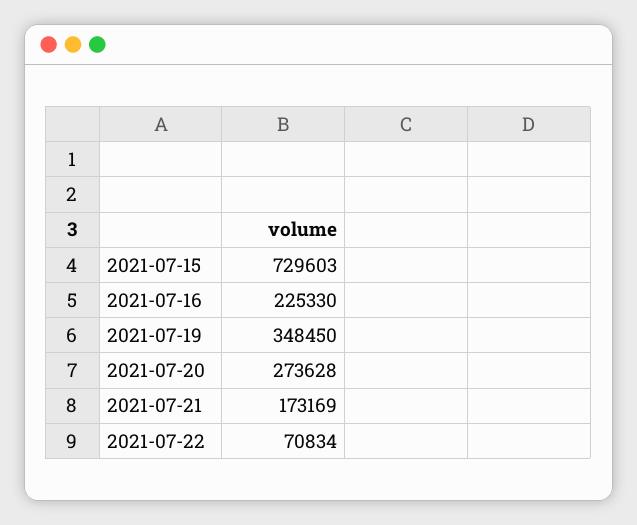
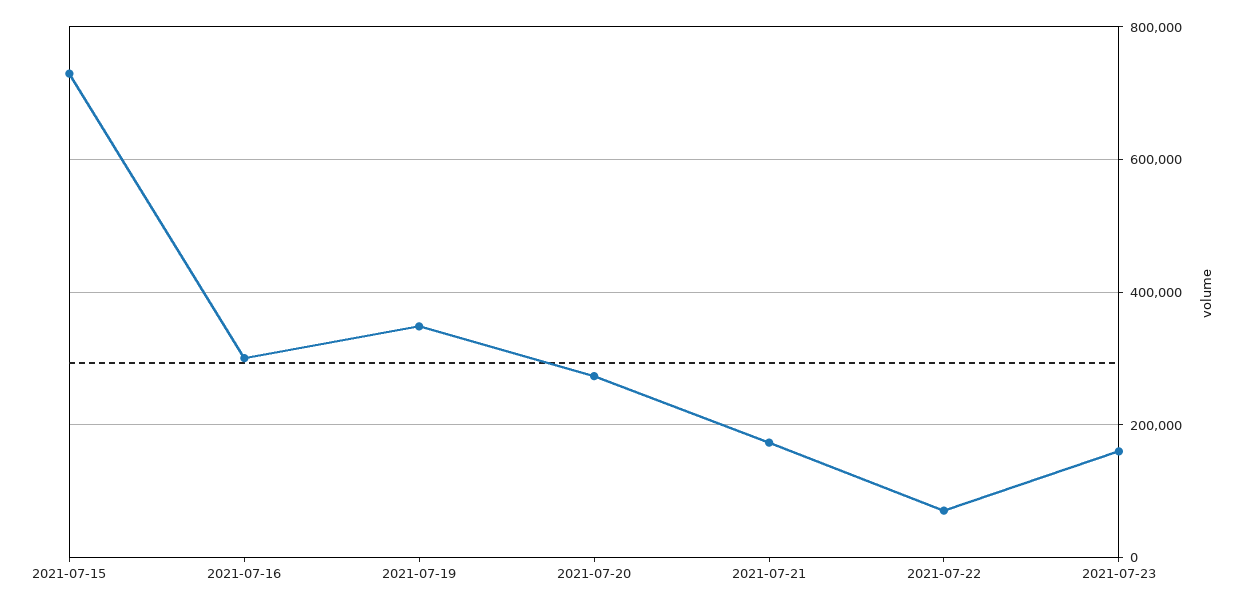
2021-07-16: 225330 -> 300000
2021-07-23: none -> 160000

